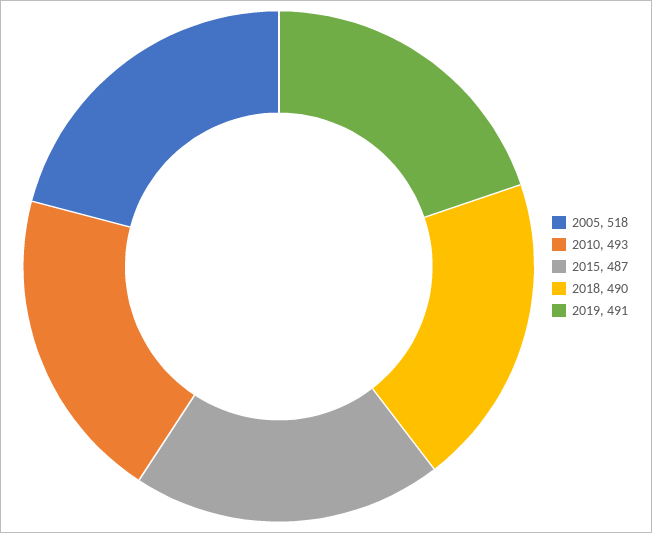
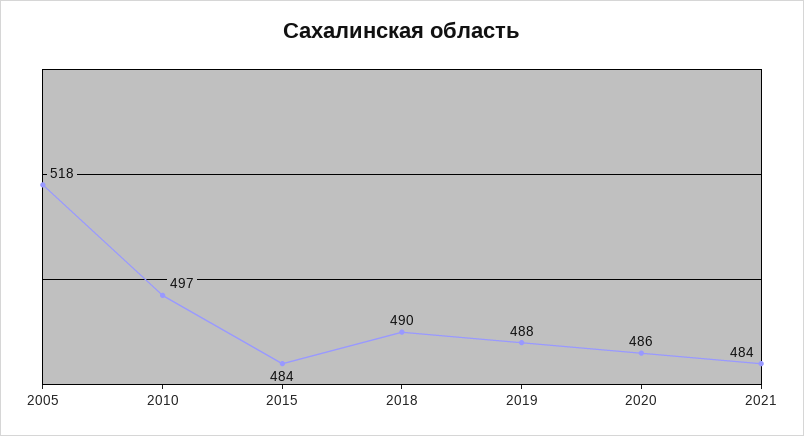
2010: 493 -> 497
2015: 487 -> 484
2019: 491 -> 488
2020: none -> 486
2021: none -> 484

